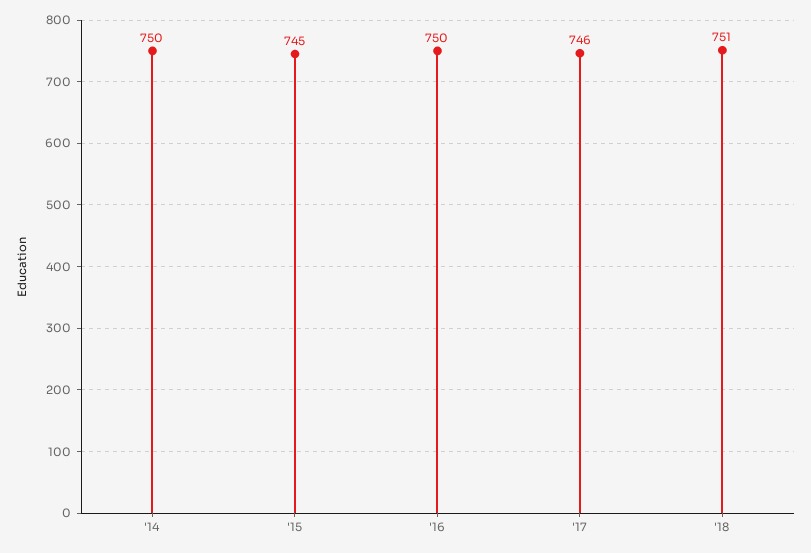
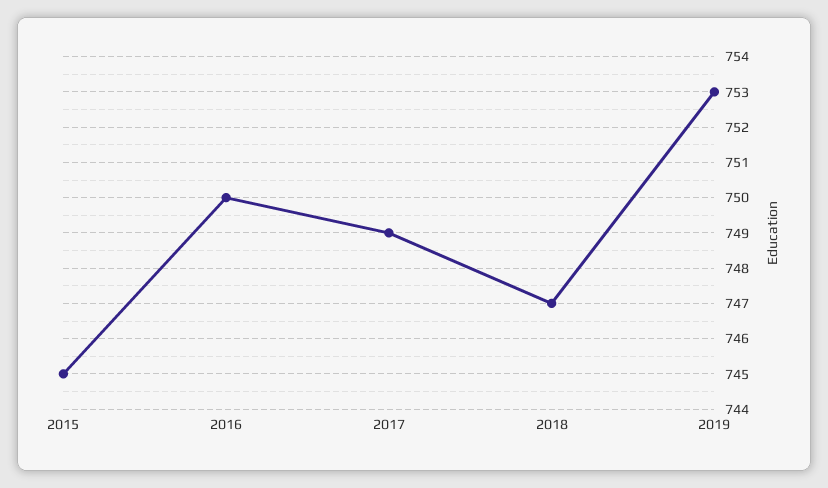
'14: 750 -> none
'17: 746 -> 749
'18: 751 -> 747
2019: none -> 753

